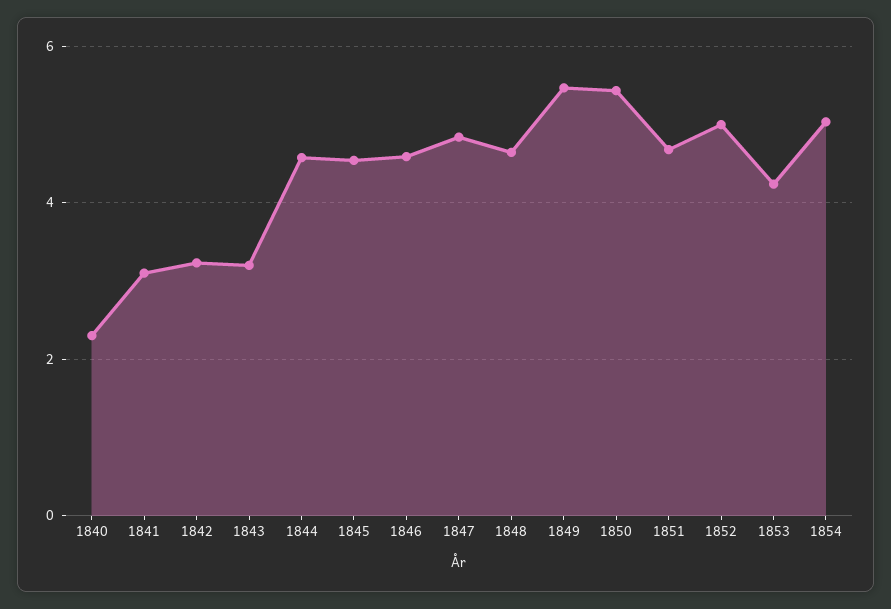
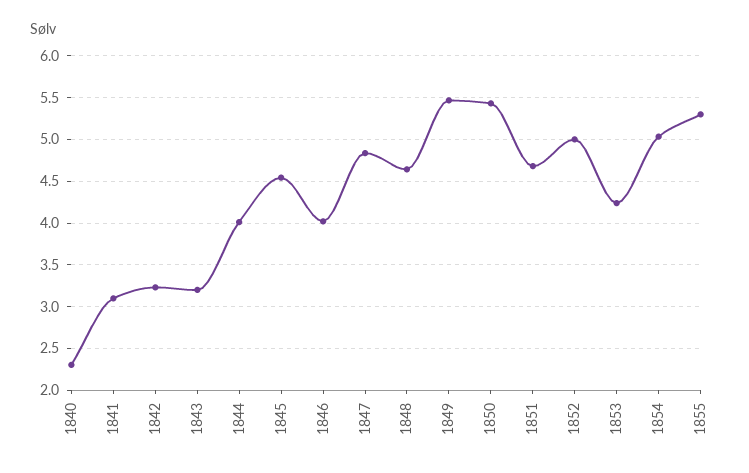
1844: 4.6 -> 4
1846: 4.6 -> 4
1855: none -> 5.3

